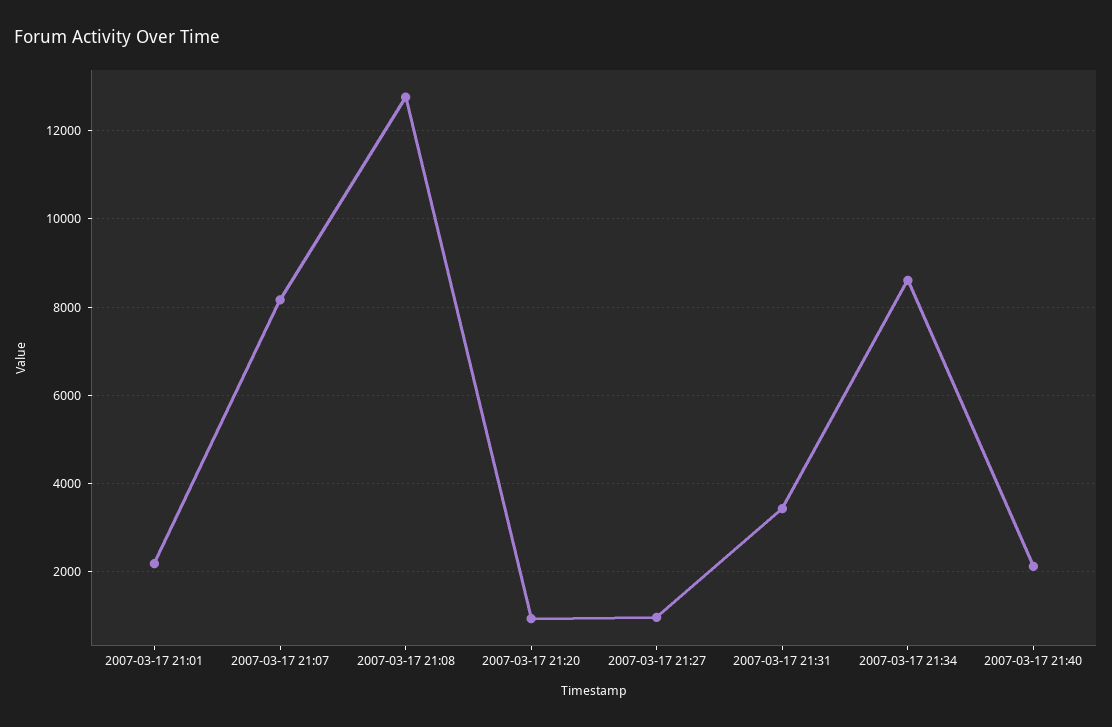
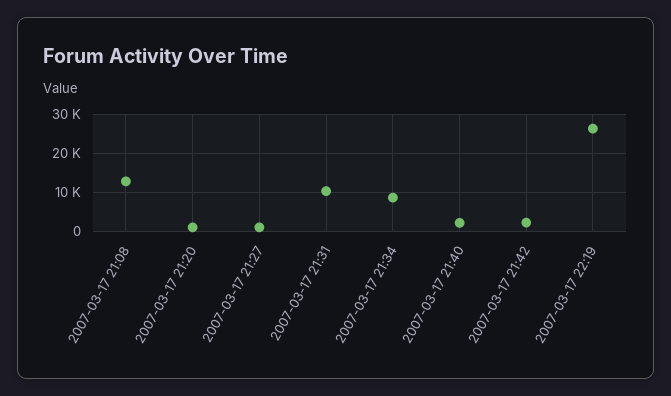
2007-03-17 21:01: 2200 -> none
2007-03-17 21:07: 8200 -> none
2007-03-17 21:31: 3400 -> 10000
2007-03-17 21:42: none -> 2000
2007-03-17 22:19: none -> 26000

